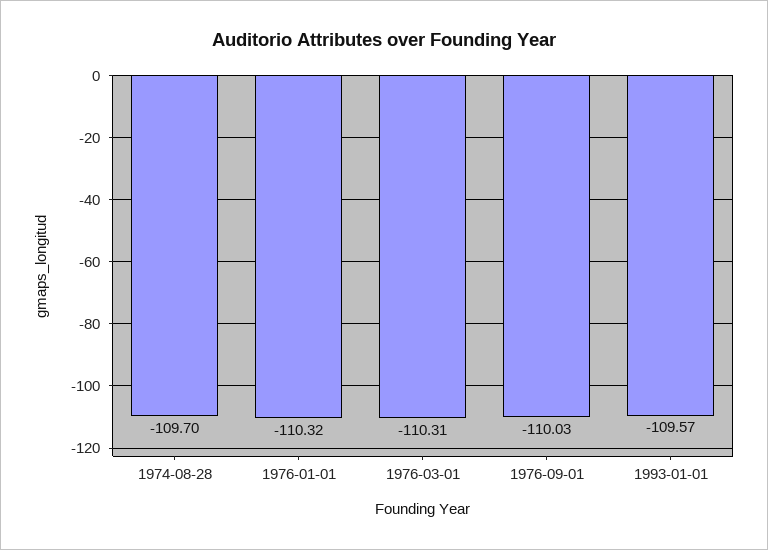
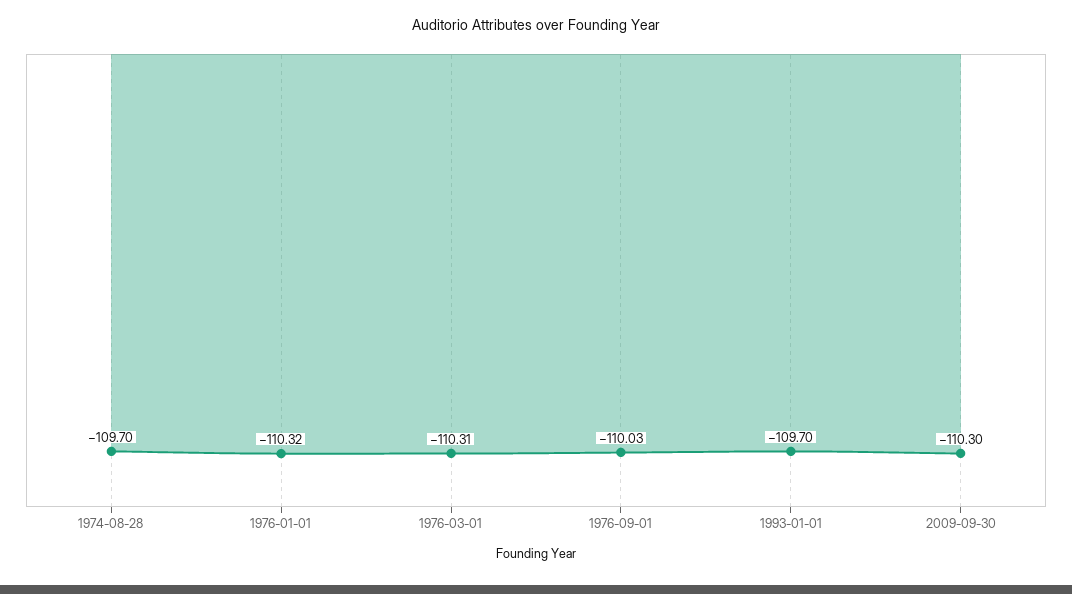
1993-01-01: -109.57 -> -109.7
2009-09-30: none -> -110.3

